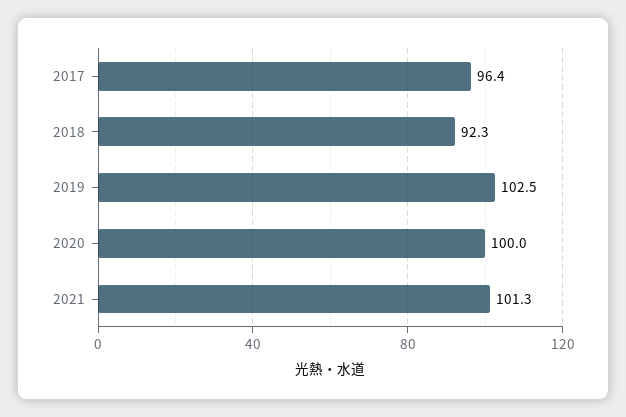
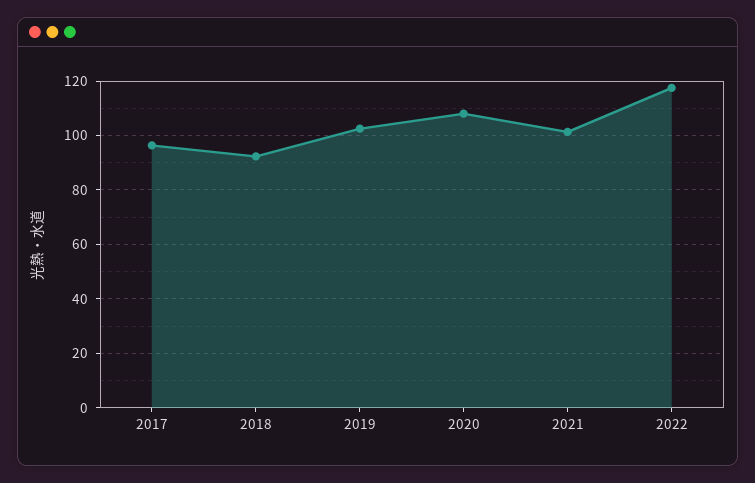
2020: 100 -> 107.5
2022: none -> 117.5

